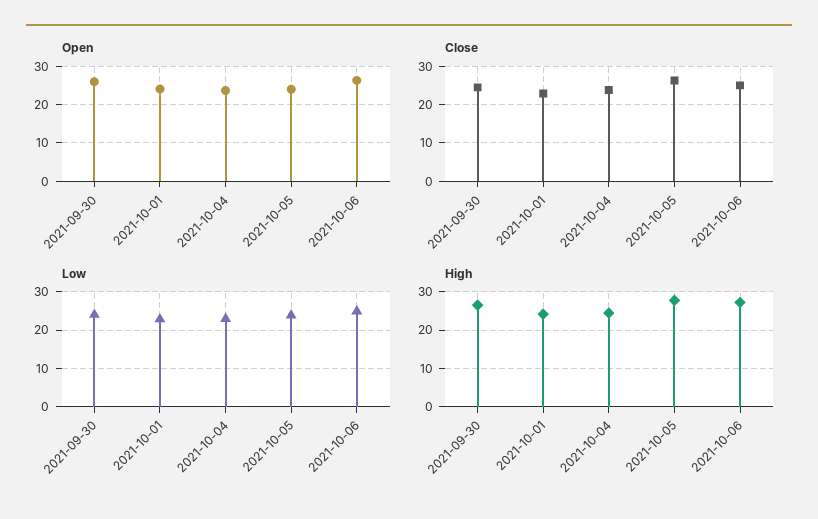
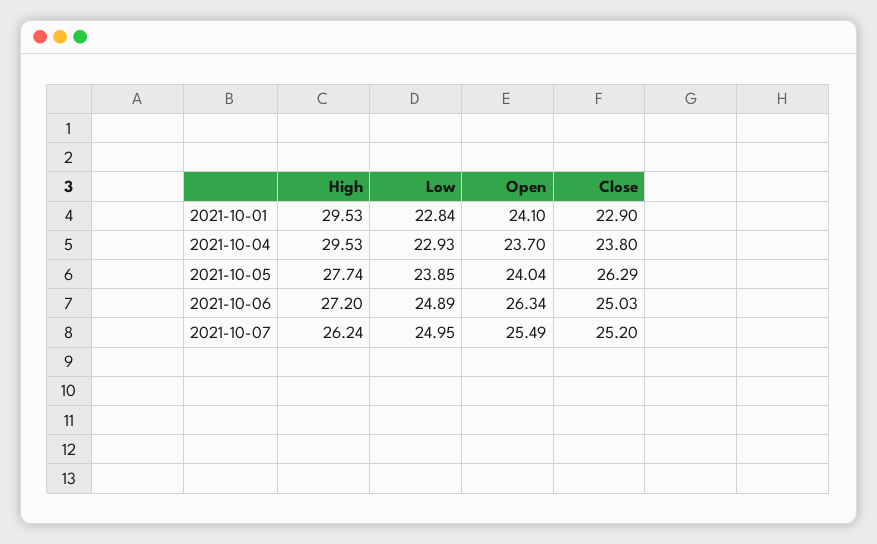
Open, 2021-09-30: 26 -> none
Close, 2021-09-30: 24 -> none
Low, 2021-09-30: 24 -> none
High, 2021-09-30: 26 -> none
High, 2021-10-01: 24 -> 29.53
High, 2021-10-04: 24 -> 29.53
High, 2021-10-07: none -> 26.24
Low, 2021-10-07: none -> 24.95
Open, 2021-10-07: none -> 25.49
Close, 2021-10-07: none -> 25.2

